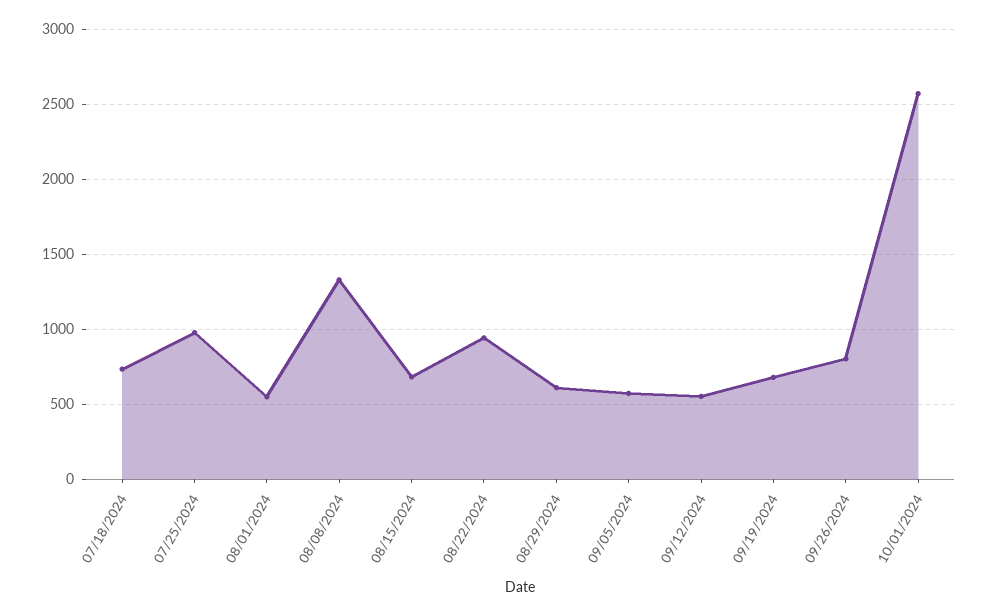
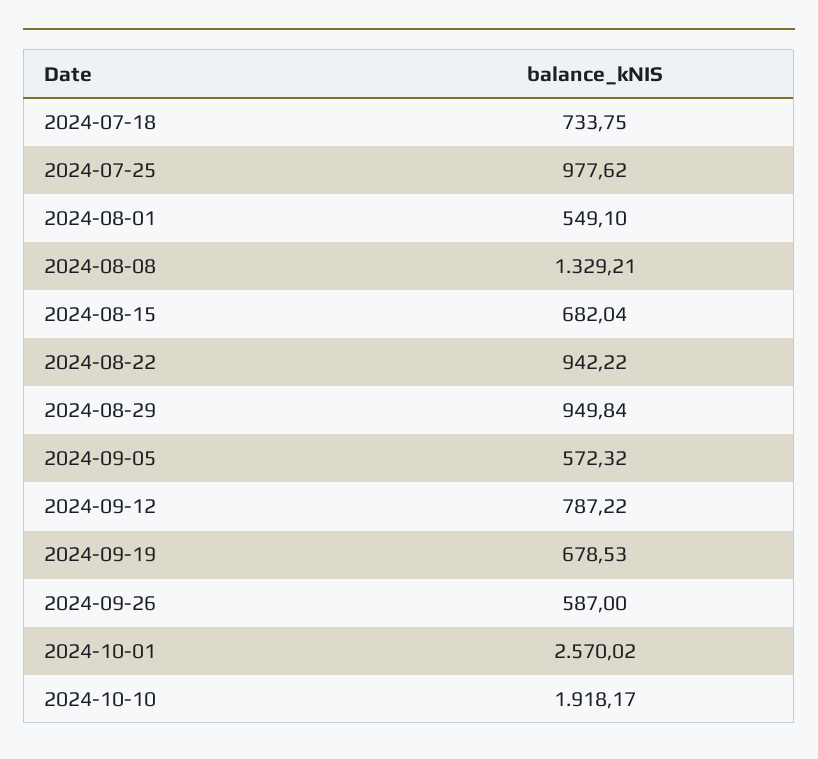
08/29/2024: 600 -> 949.84
09/12/2024: 550 -> 787.22
09/26/2024: 800 -> 587
2024-10-10: none -> 1918.17

